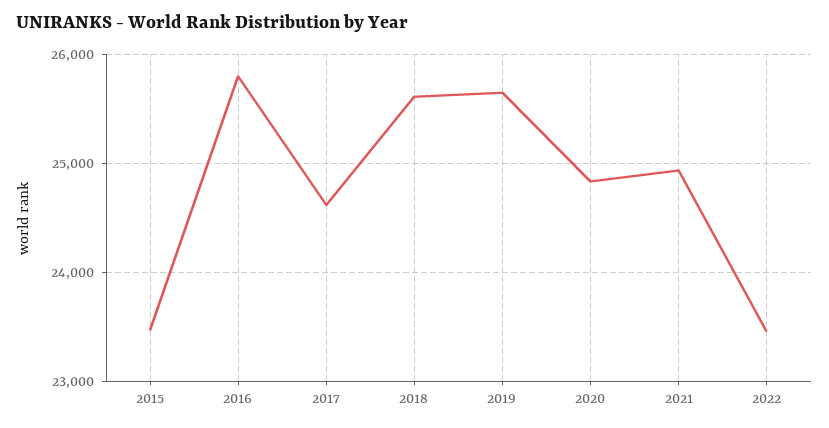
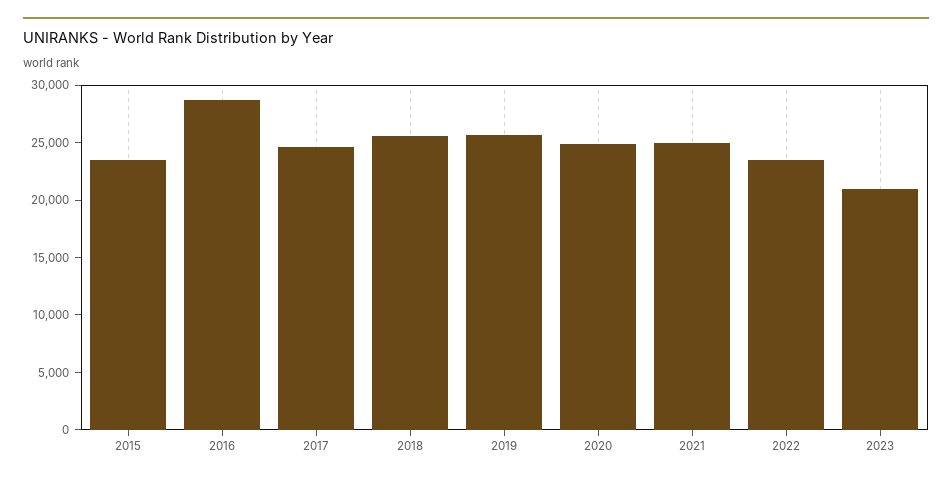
2016: 25800 -> 29000
2023: none -> 21000

